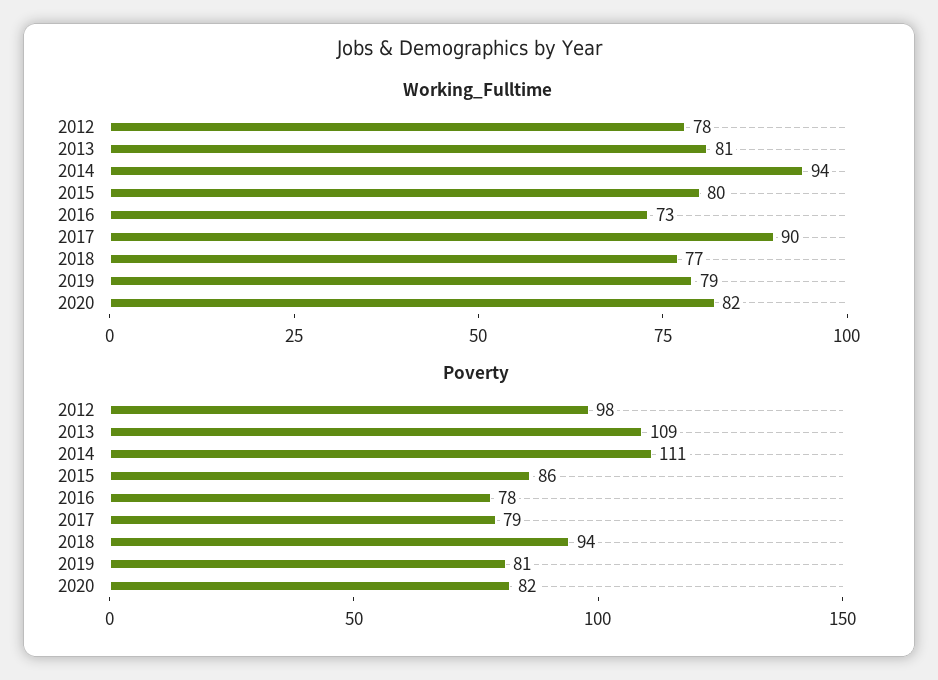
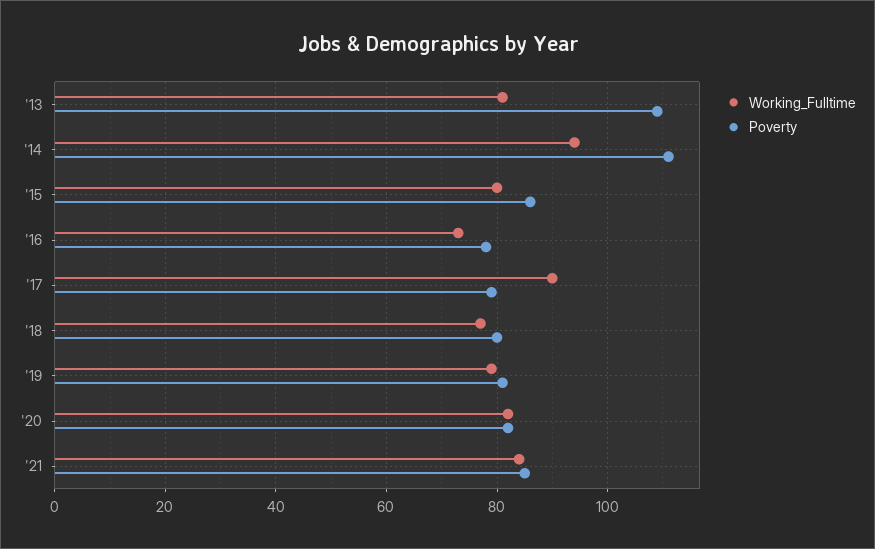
Working_Fulltime, 2012: 78 -> none
Poverty, 2012: 98 -> none
Poverty, 2018: 94 -> 80
Working_Fulltime, '21: none -> 85
Poverty, '21: none -> 85

